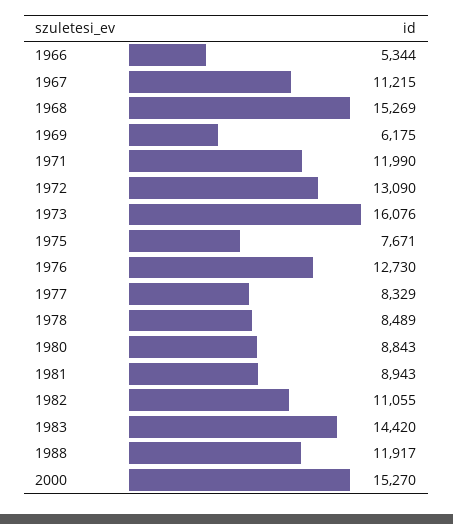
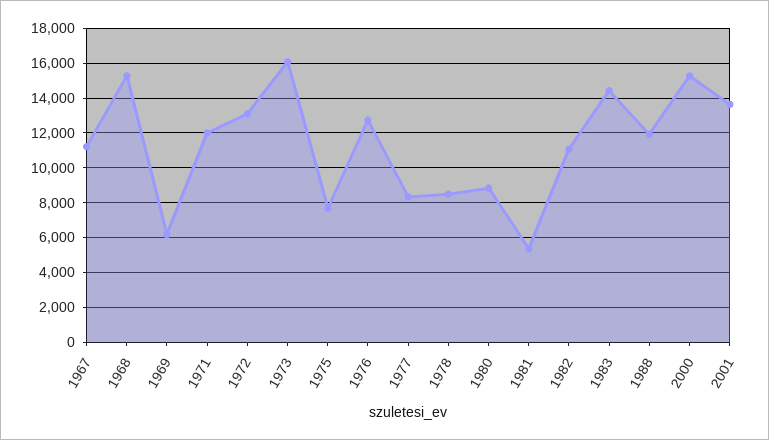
1966: 5344 -> none
1981: 8943 -> 5500
2001: none -> 13500

